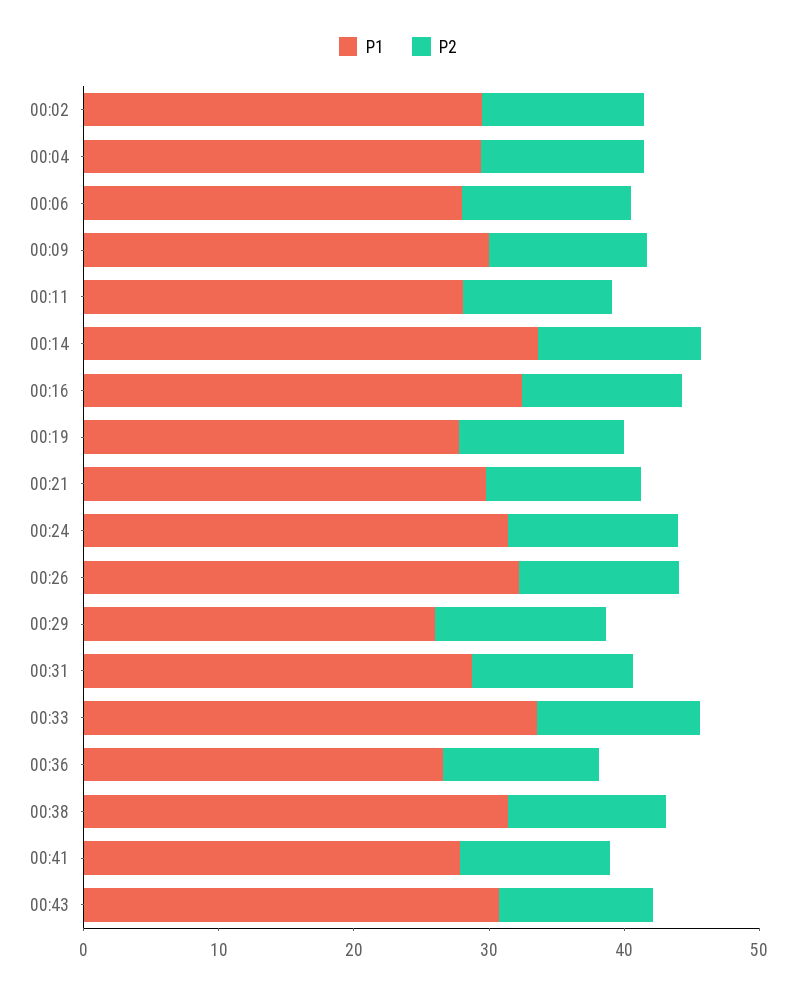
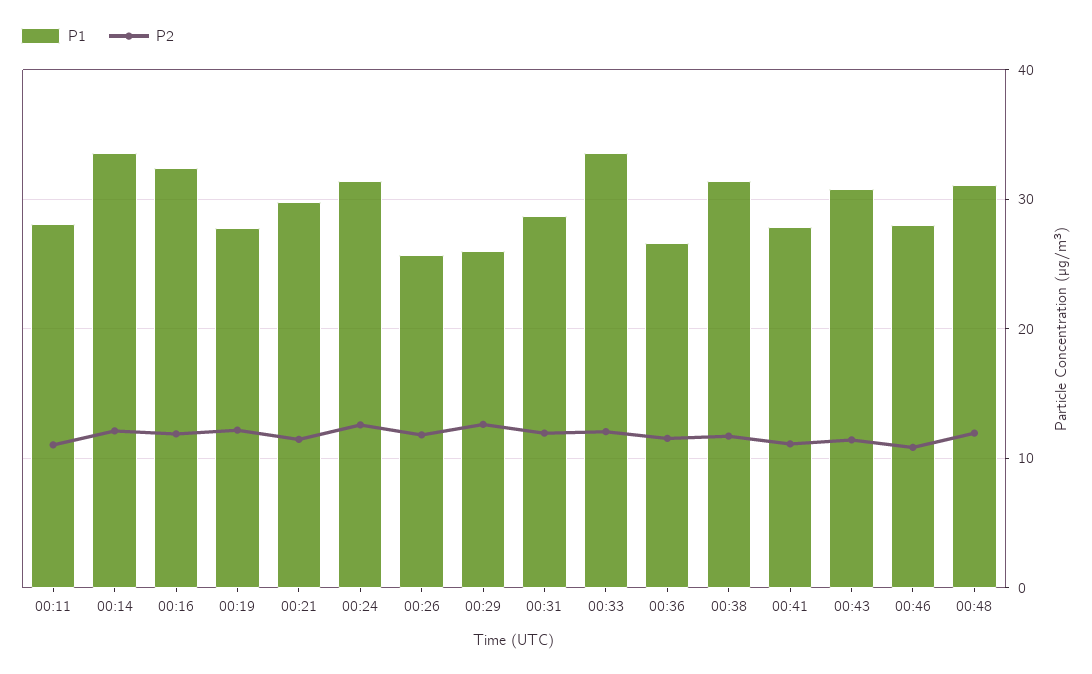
P1, 00:02: 30 -> none
P2, 00:02: 12 -> none
P1, 00:04: 30 -> none
P2, 00:04: 12 -> none
P1, 00:06: 28 -> none
P2, 00:06: 12 -> none
P1, 00:09: 30 -> none
P2, 00:09: 12 -> none
P1, 00:26: 32 -> 26
P1, 00:46: none -> 28
P2, 00:46: none -> 11
P1, 00:48: none -> 31
P2, 00:48: none -> 12

